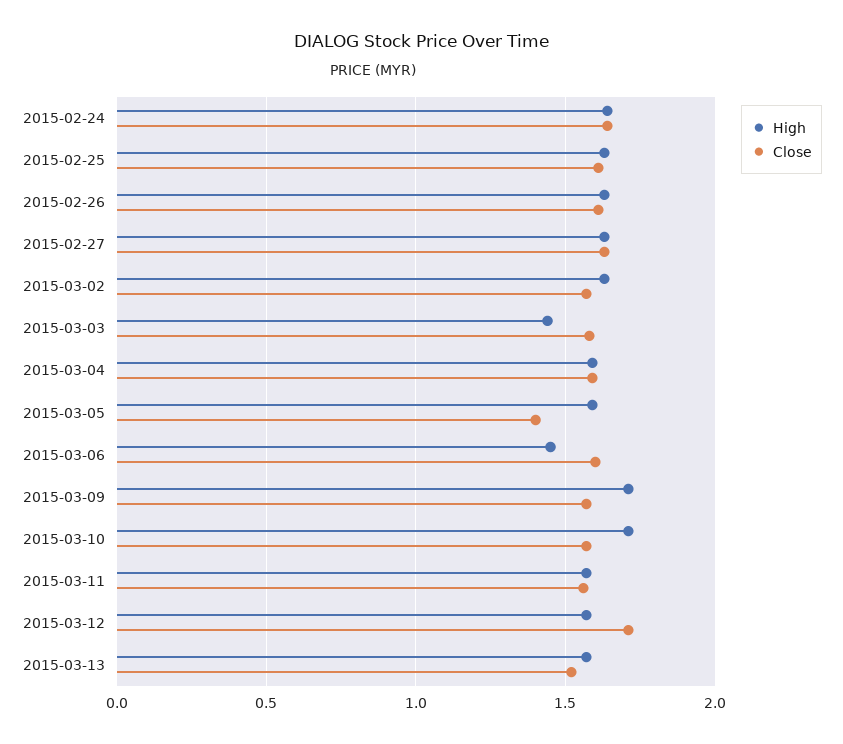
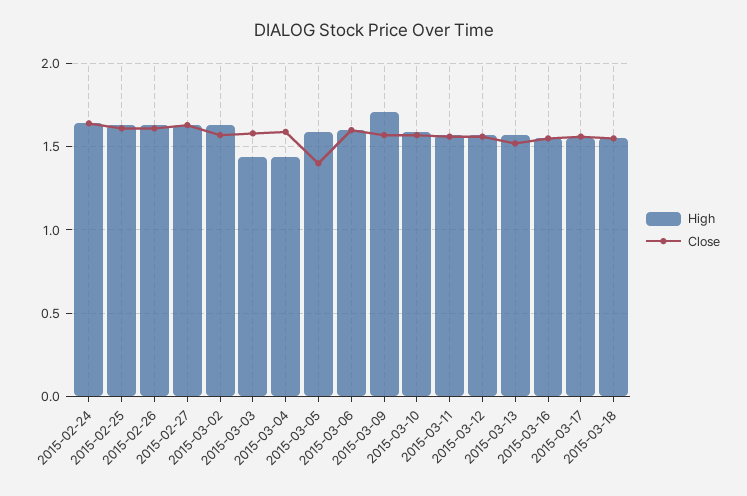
High, 2015-03-04: 1.6 -> 1.45
High, 2015-03-06: 1.45 -> 1.6
High, 2015-03-10: 1.7 -> 1.6
Close, 2015-03-12: 1.7 -> 1.55
High, 2015-03-16: none -> 1.55
Close, 2015-03-16: none -> 1.55
High, 2015-03-17: none -> 1.55
Close, 2015-03-17: none -> 1.55
High, 2015-03-18: none -> 1.55
Close, 2015-03-18: none -> 1.55

